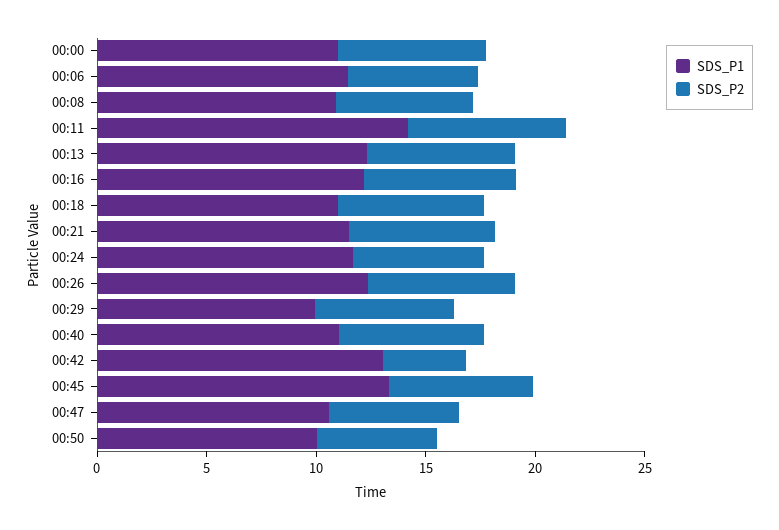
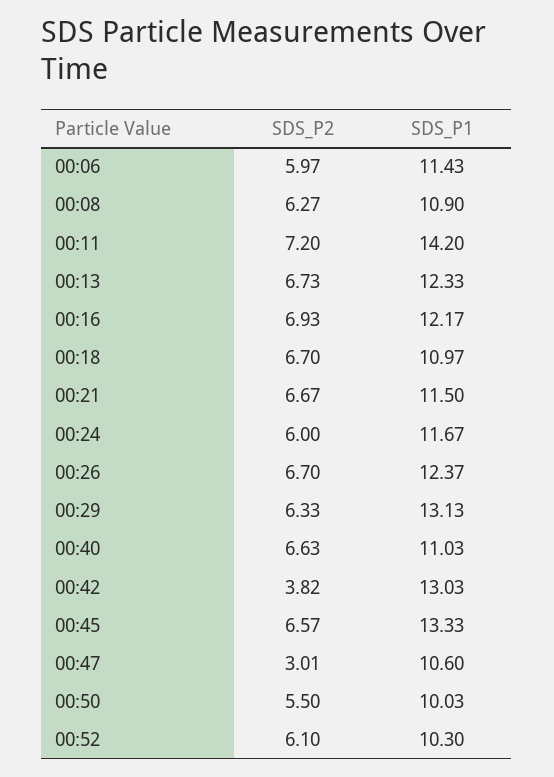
SDS_P1, 00:00: 11 -> none
SDS_P2, 00:00: 7 -> none
SDS_P1, 00:29: 10 -> 13.13
SDS_P2, 00:47: 6 -> 3.01
SDS_P2, 00:52: none -> 6.1
SDS_P1, 00:52: none -> 10.3

